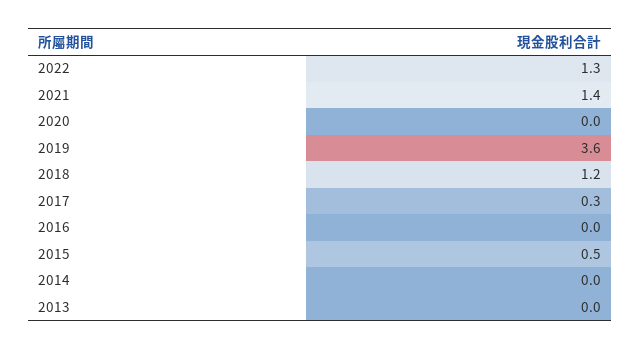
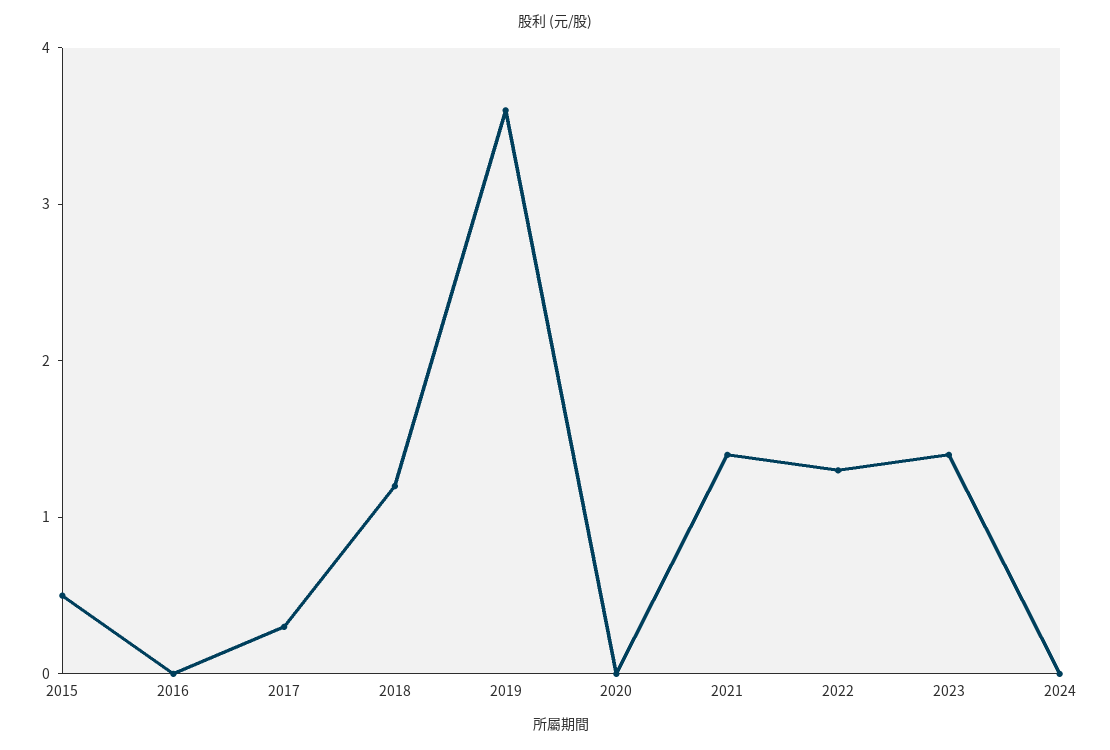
2014: 0 -> none
2013: 0 -> none
2023: none -> 1.4
2024: none -> 0

